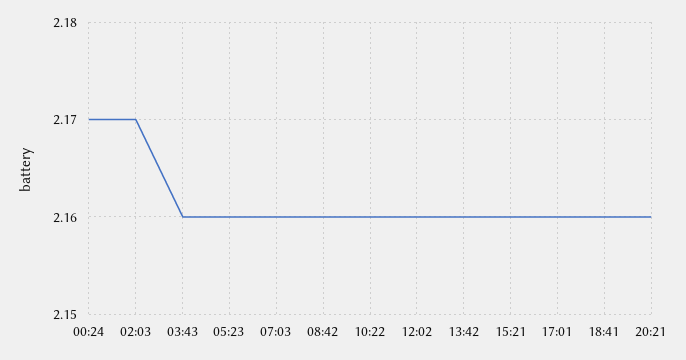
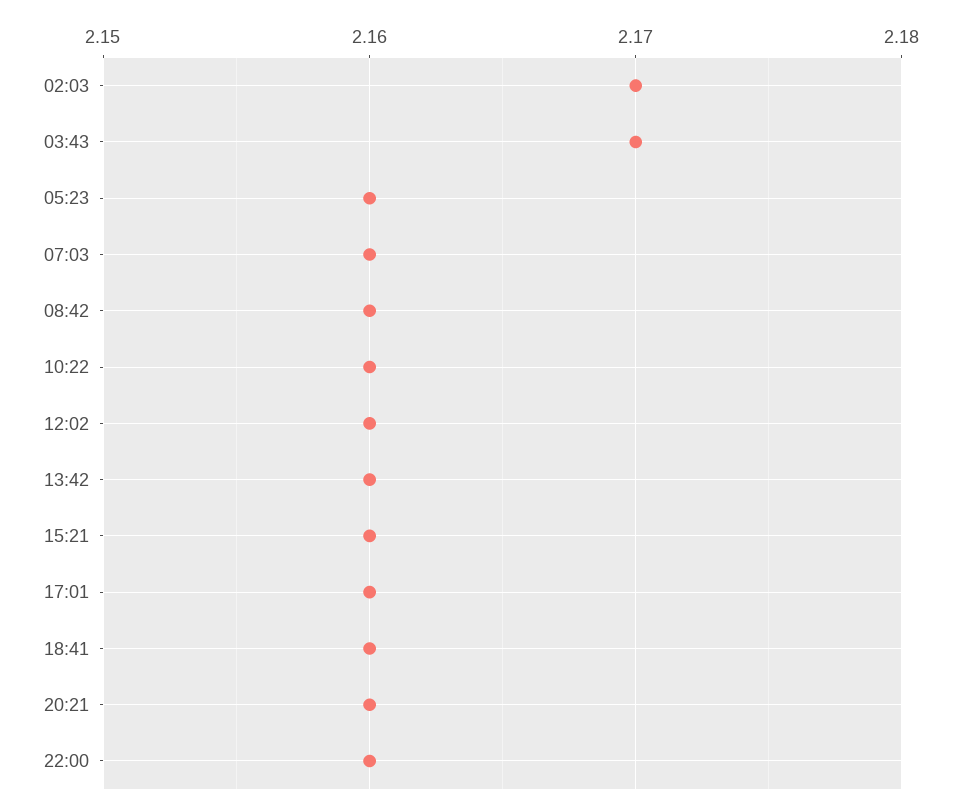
00:24: 2.17 -> none
03:43: 2.16 -> 2.17
22:00: none -> 2.16

